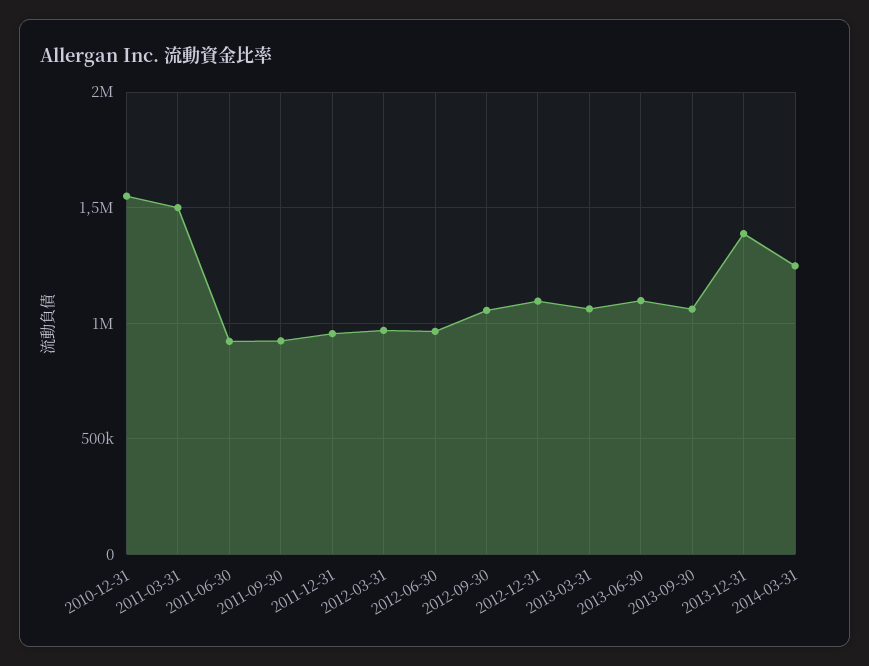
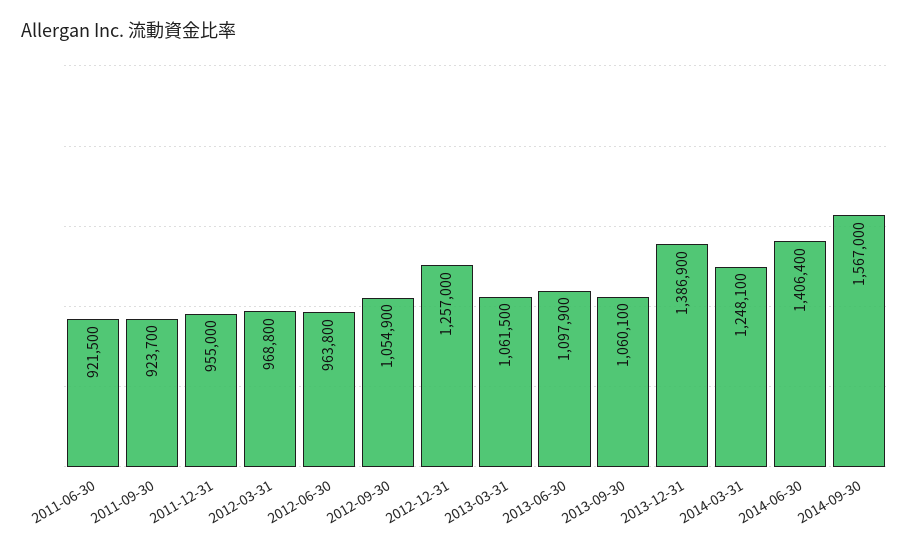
2010-12-31: 1550000 -> none
2011-03-31: 1500000 -> none
2012-12-31: 1100000 -> 1257000
2014-06-30: none -> 1406400
2014-09-30: none -> 1567000

